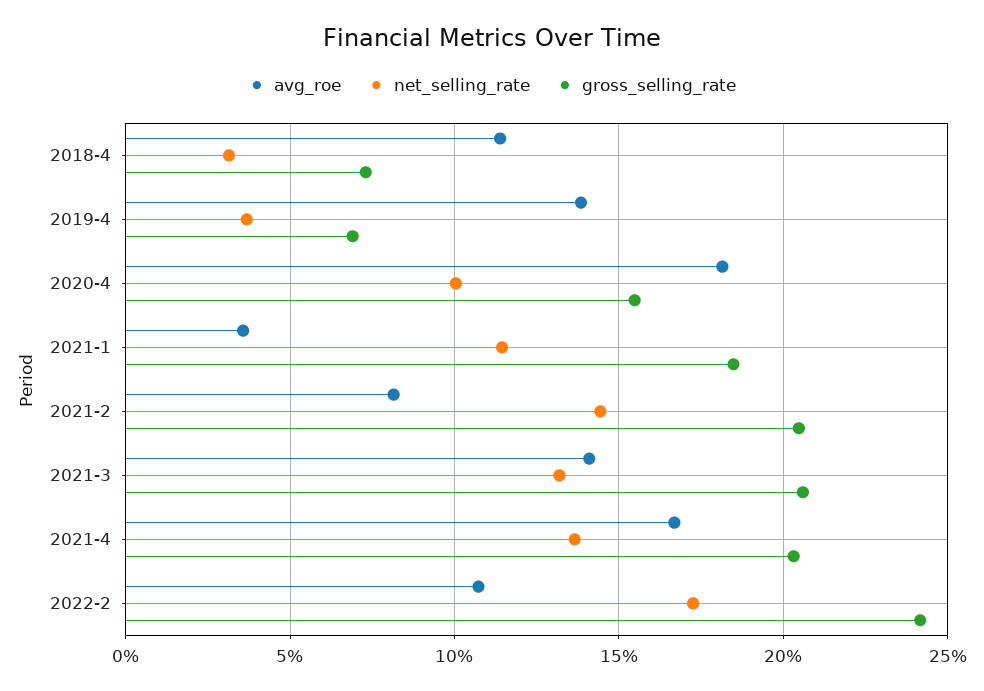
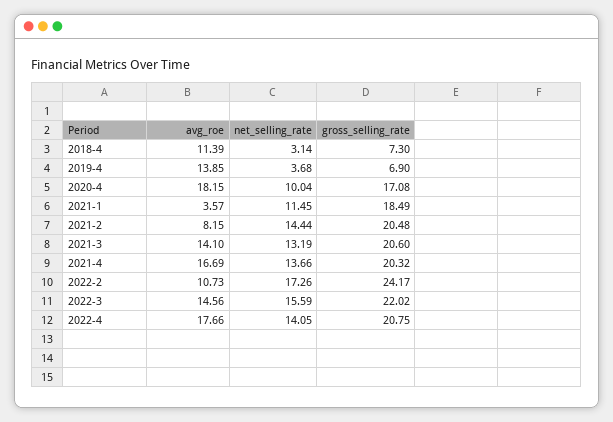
gross_selling_rate, 2020-4: 15.5 -> 17.08
avg_roe, 2022-3: none -> 14.56
net_selling_rate, 2022-3: none -> 15.59
gross_selling_rate, 2022-3: none -> 22.02
avg_roe, 2022-4: none -> 17.66
net_selling_rate, 2022-4: none -> 14.05
gross_selling_rate, 2022-4: none -> 20.75

